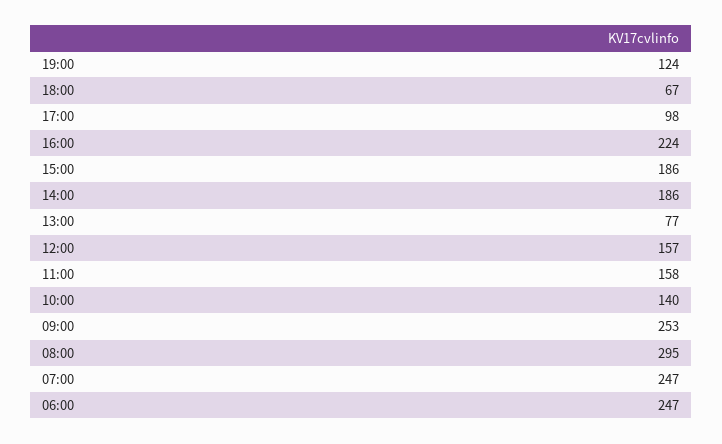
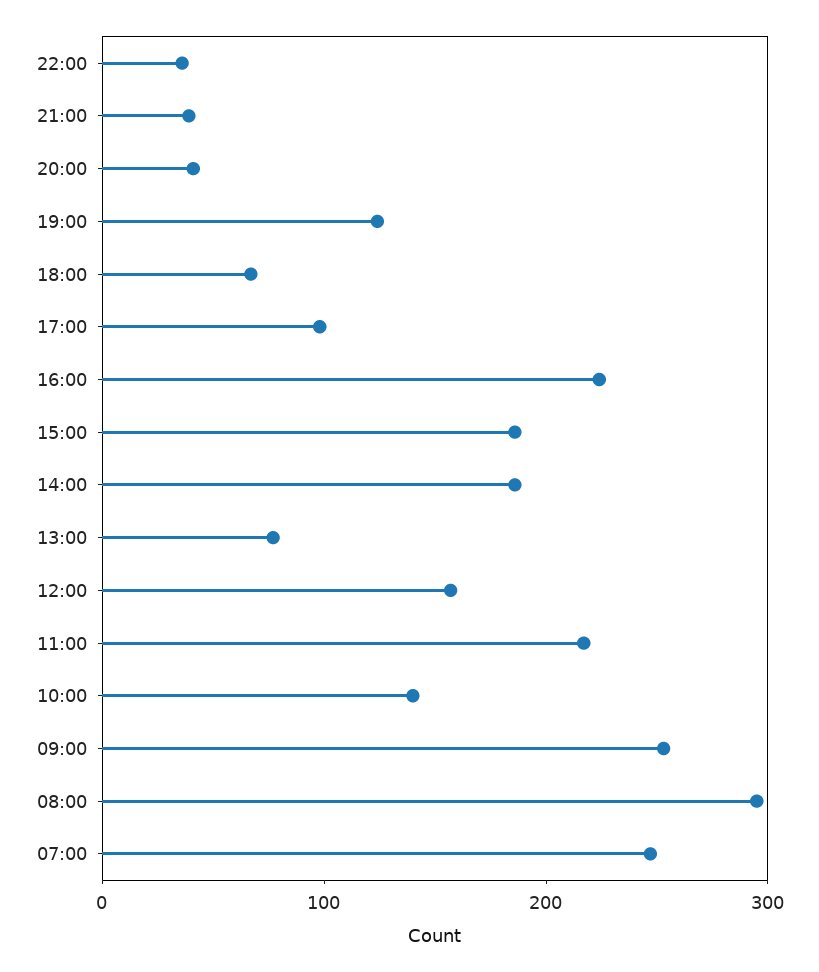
11:00: 158 -> 220
06:00: 247 -> none
22:00: none -> 40
21:00: none -> 40
20:00: none -> 40

